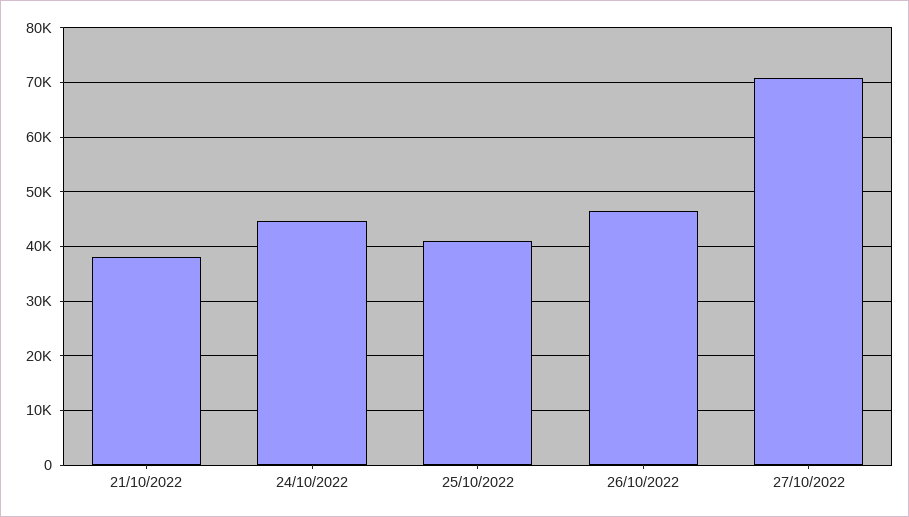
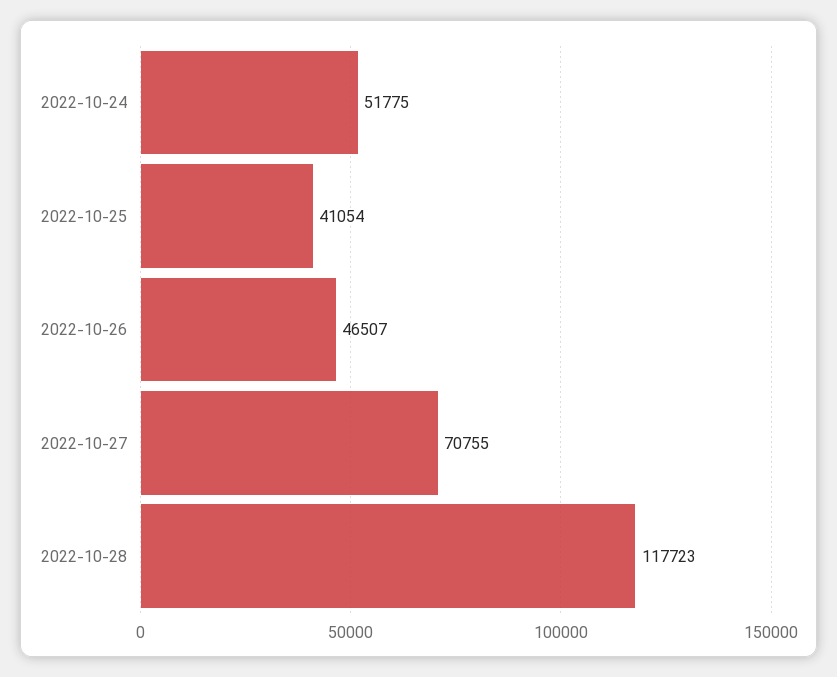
21/10/2022: 38000 -> none
24/10/2022: 44000 -> 51775
2022-10-28: none -> 117723

